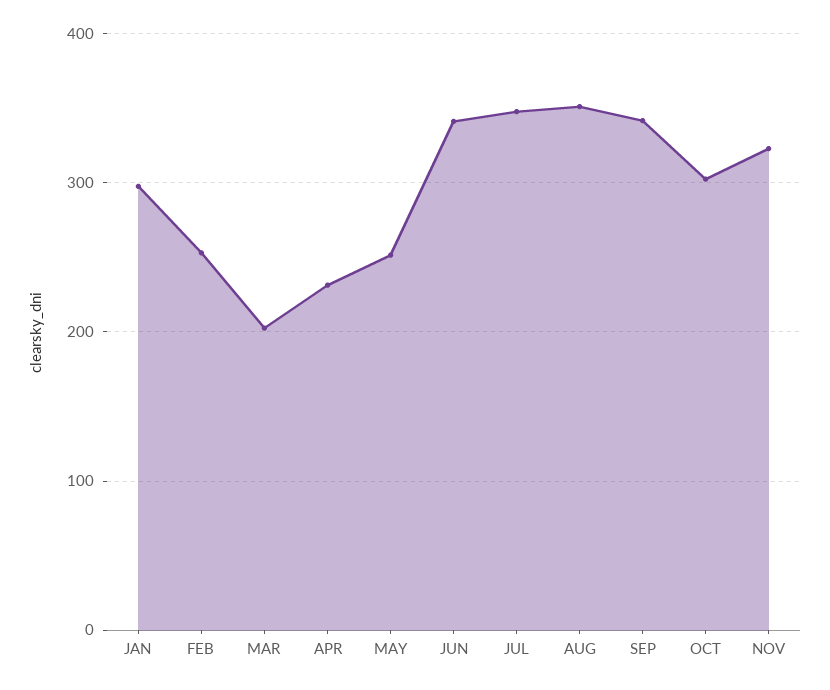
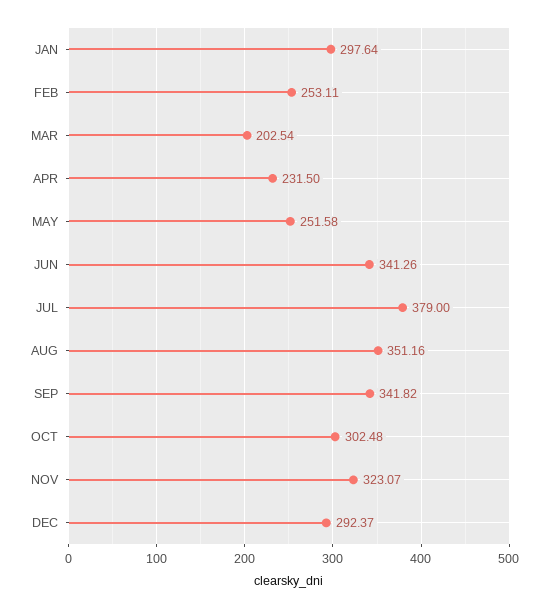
JUL: 350 -> 379
DEC: none -> 292.37

